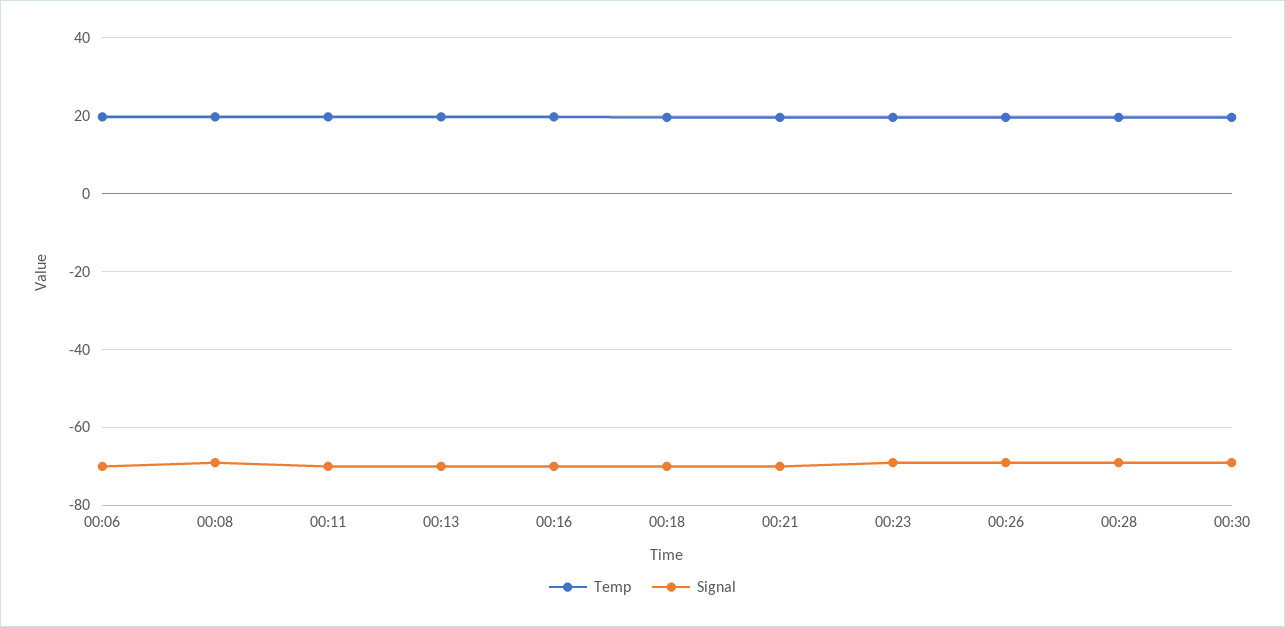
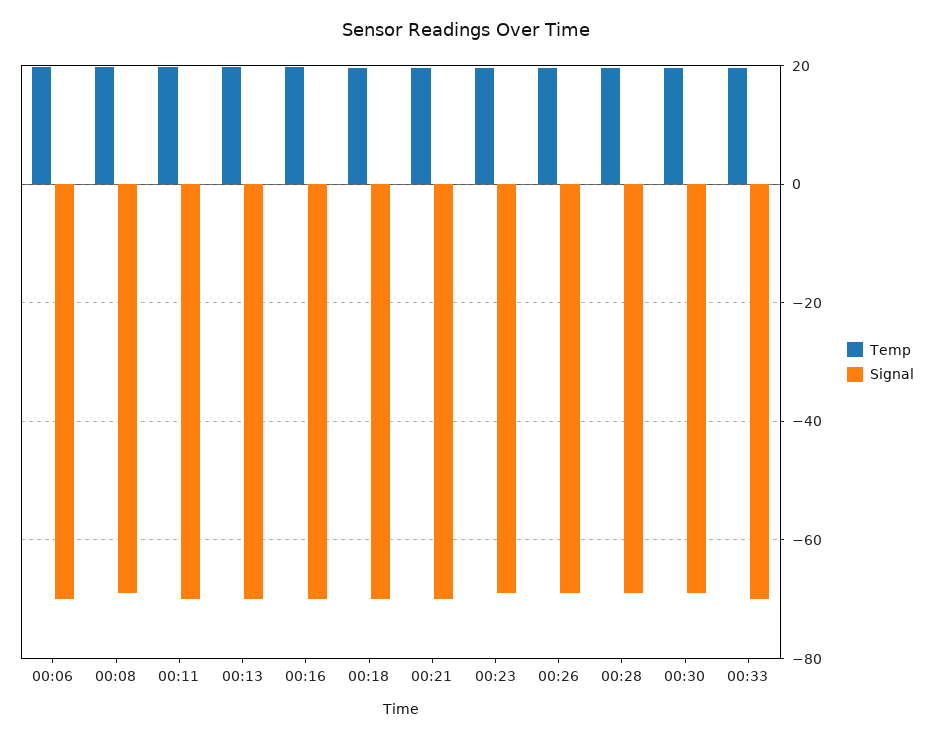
Temp, 00:33: none -> 20
Signal, 00:33: none -> -70

